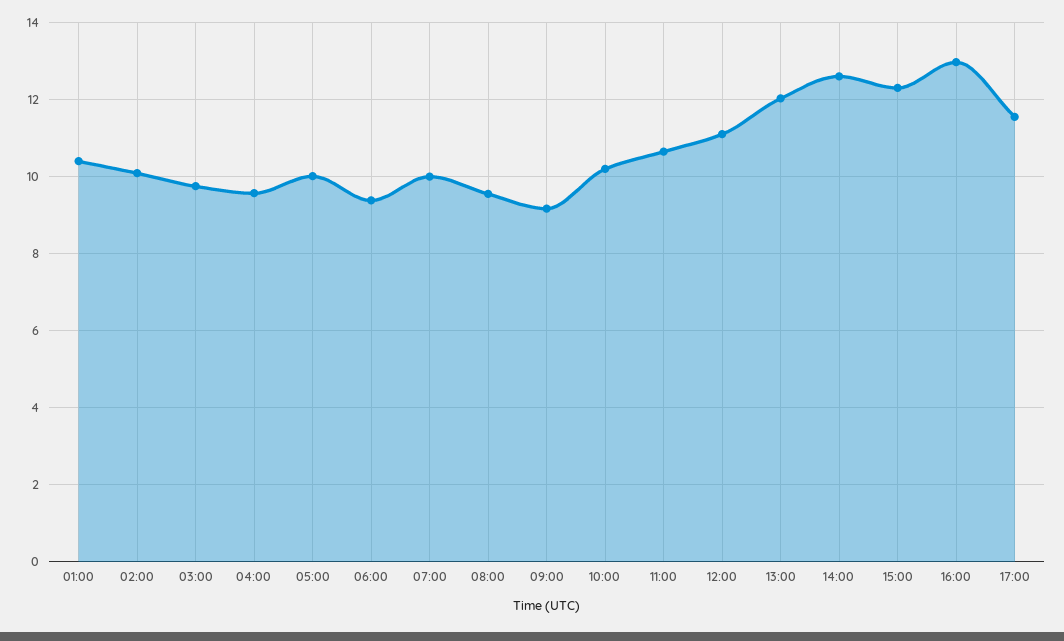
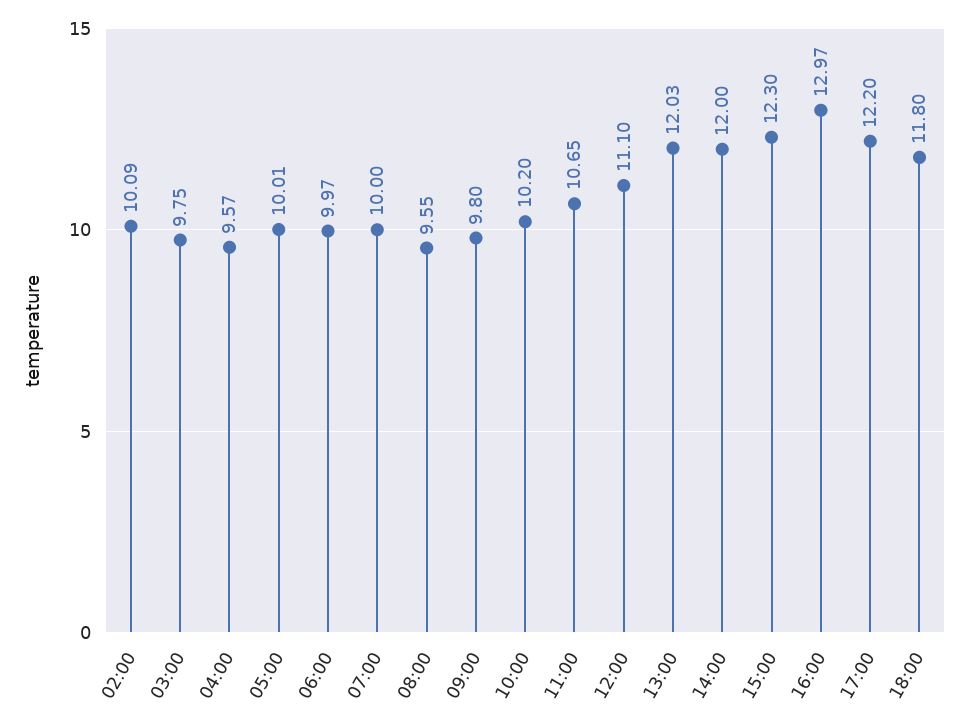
01:00: 10.4 -> none
06:00: 9.4 -> 9.97
09:00: 9.2 -> 9.8
14:00: 12.6 -> 12
17:00: 11.6 -> 12.2
18:00: none -> 11.8

